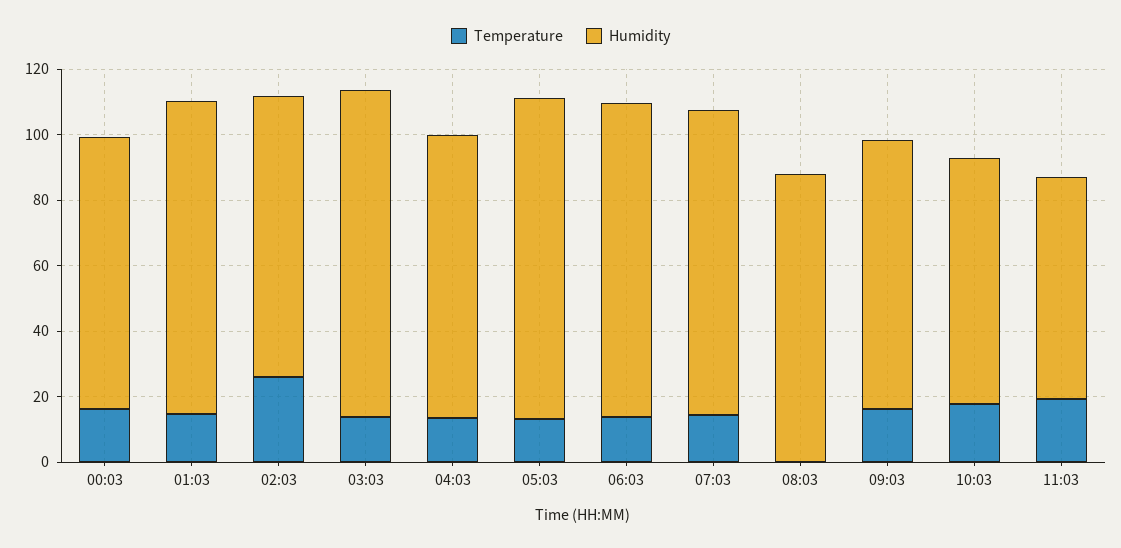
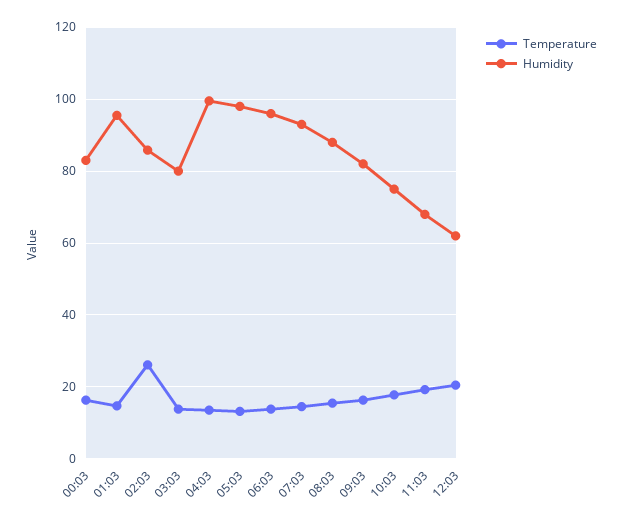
Humidity, 03:03: 100 -> 80
Humidity, 04:03: 85 -> 100
Temperature, 08:03: 0 -> 16
Temperature, 12:03: none -> 20
Humidity, 12:03: none -> 62

